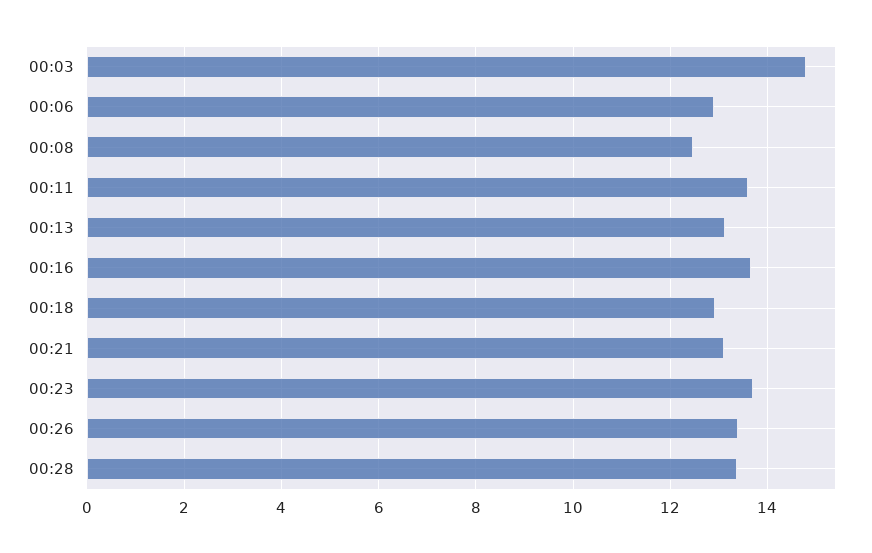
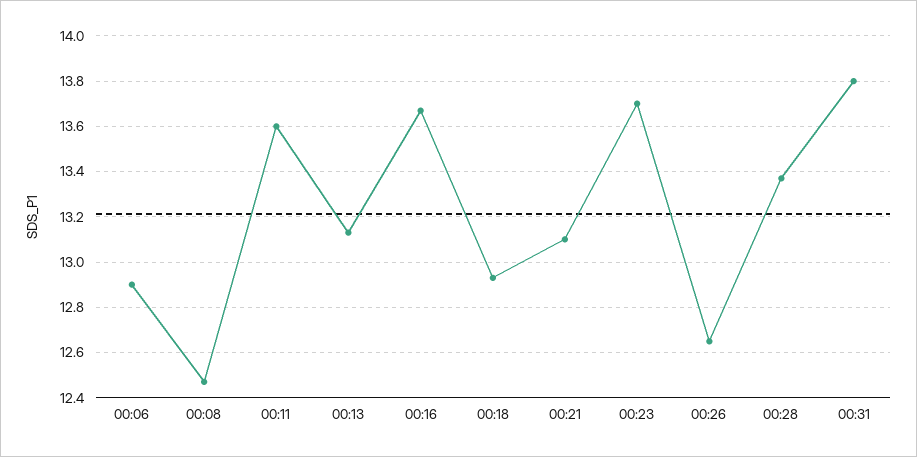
00:03: 14.8 -> none
00:26: 13.4 -> 12.65
00:31: none -> 13.8

